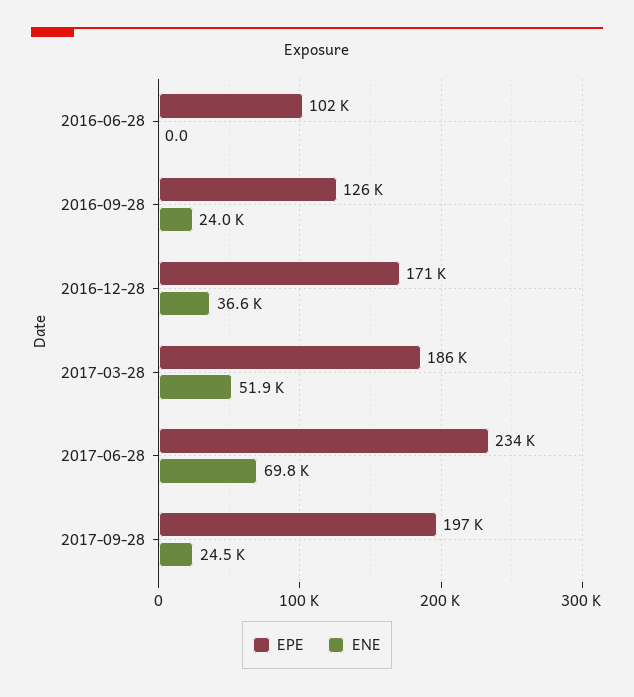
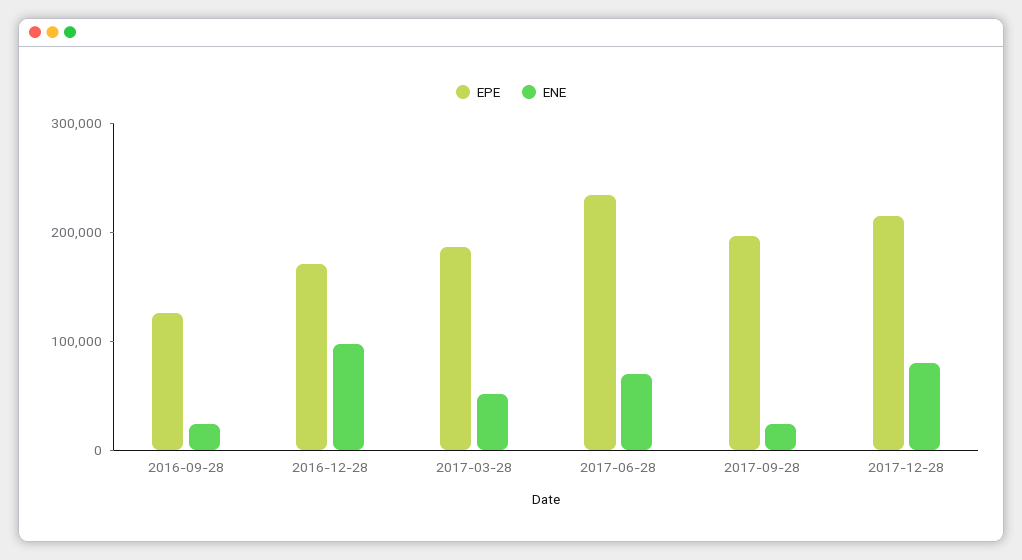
EPE, 2016-06-28: 102000 -> none
ENE, 2016-06-28: 0 -> none
ENE, 2016-12-28: 36600 -> 100000
EPE, 2017-12-28: none -> 220000
ENE, 2017-12-28: none -> 80000

